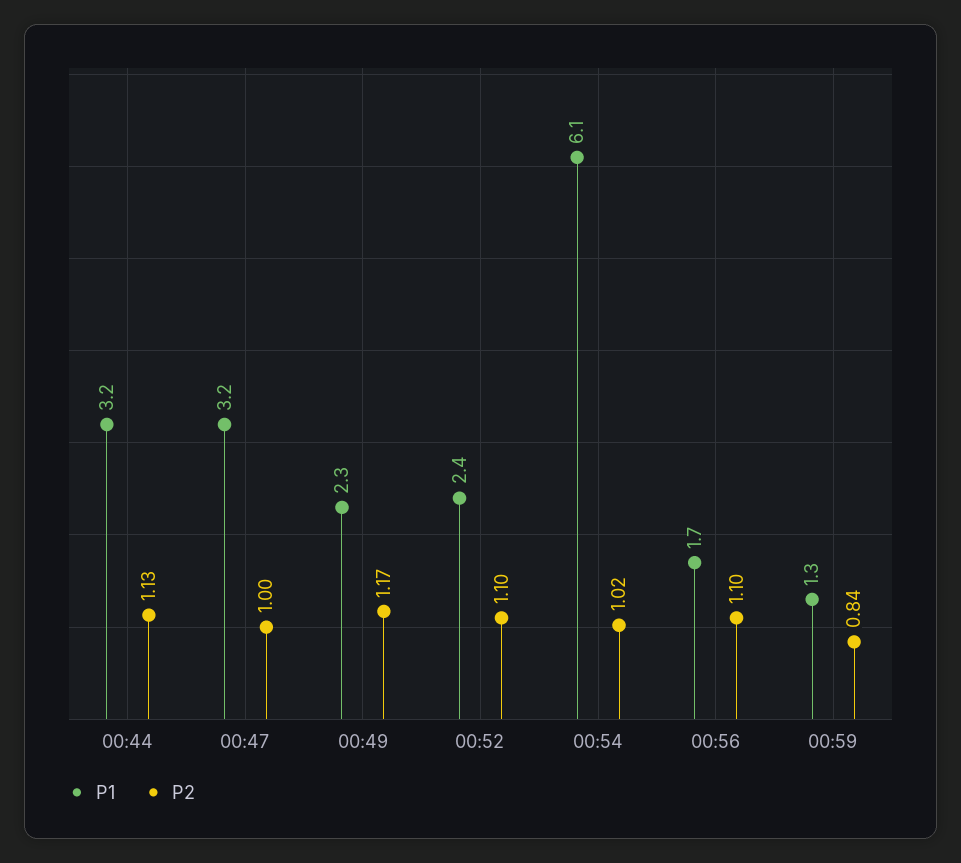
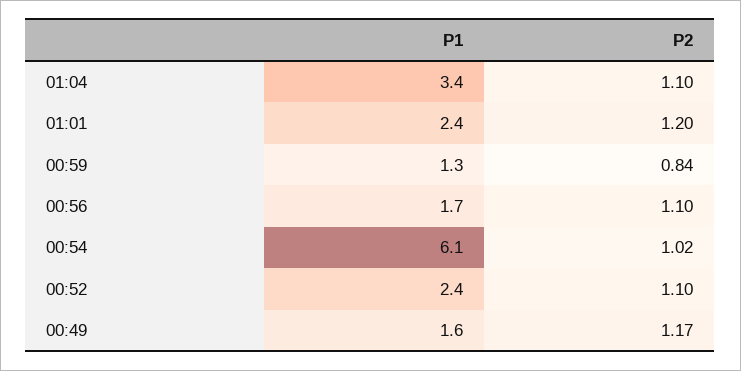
P1, 00:44: 3.2 -> none
P2, 00:44: 1.13 -> none
P1, 00:47: 3.2 -> none
P2, 00:47: 1 -> none
P1, 00:49: 2.3 -> 1.6
P1, 01:04: none -> 3.4
P2, 01:04: none -> 1.1
P1, 01:01: none -> 2.4
P2, 01:01: none -> 1.2

